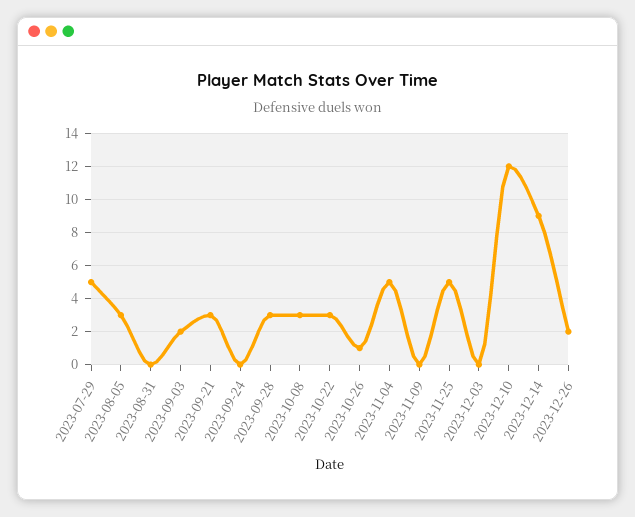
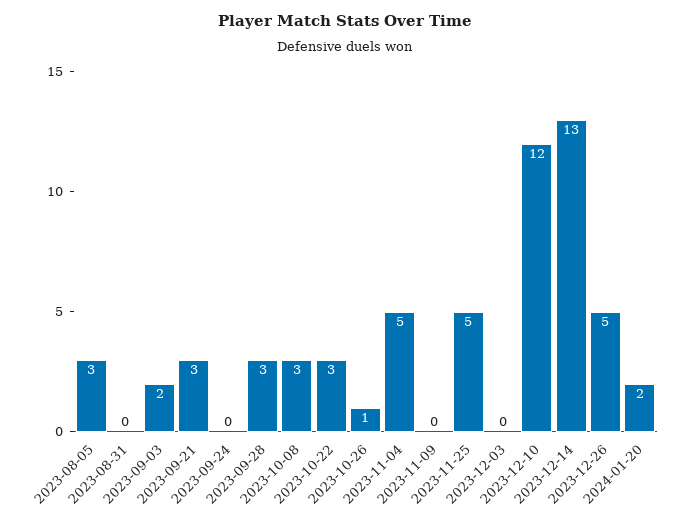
2023-07-29: 5 -> none
2023-12-14: 9 -> 13
2023-12-26: 2 -> 5
2024-01-20: none -> 2

